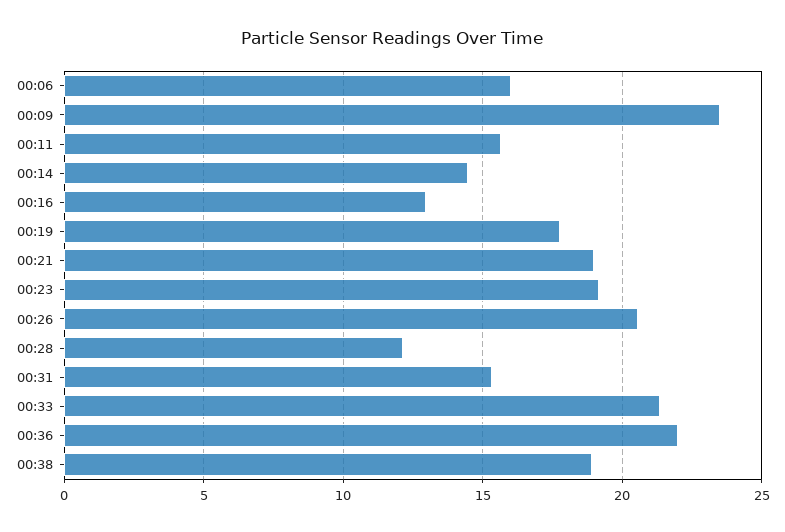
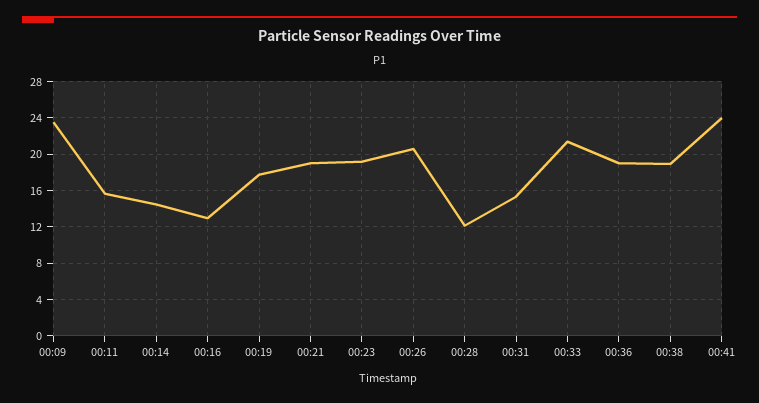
00:06: 16 -> none
00:36: 22 -> 19
00:41: none -> 24

